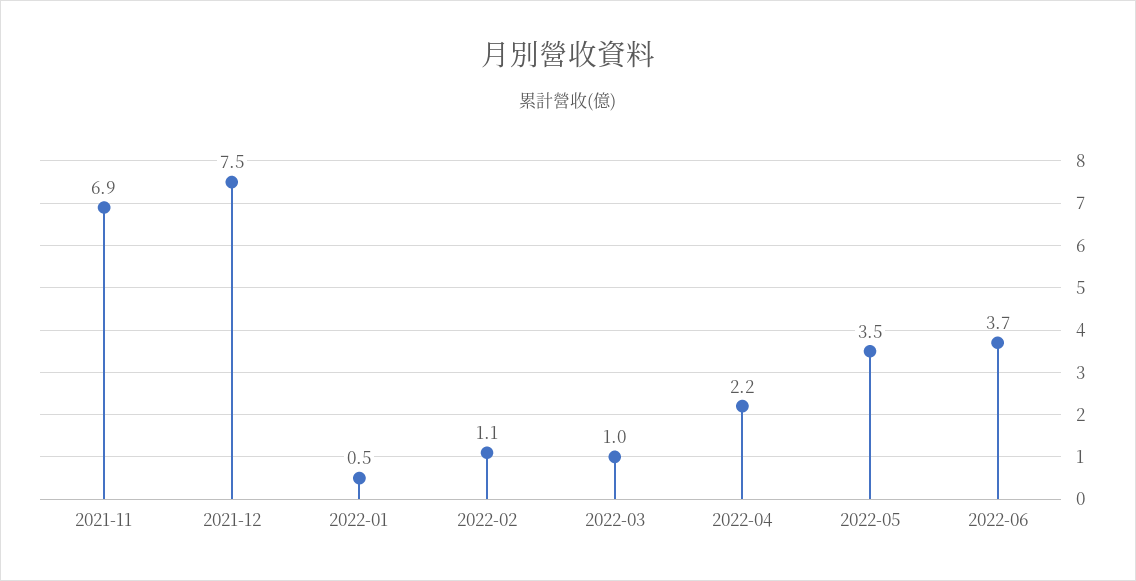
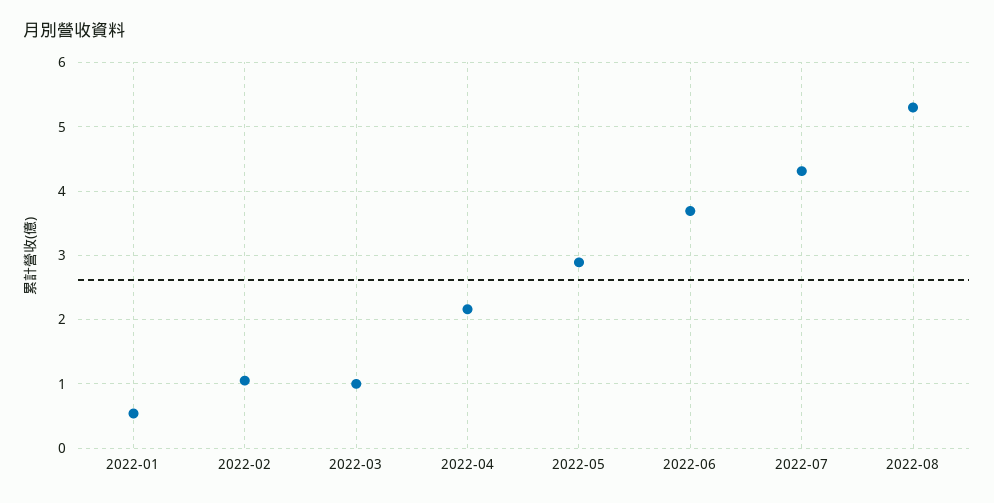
2021-11: 6.9 -> none
2021-12: 7.5 -> none
2022-05: 3.5 -> 2.9
2022-07: none -> 4.3
2022-08: none -> 5.3

